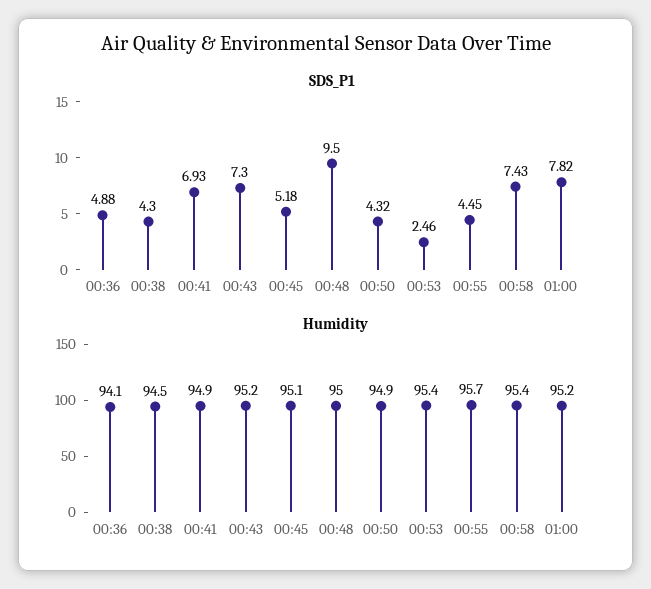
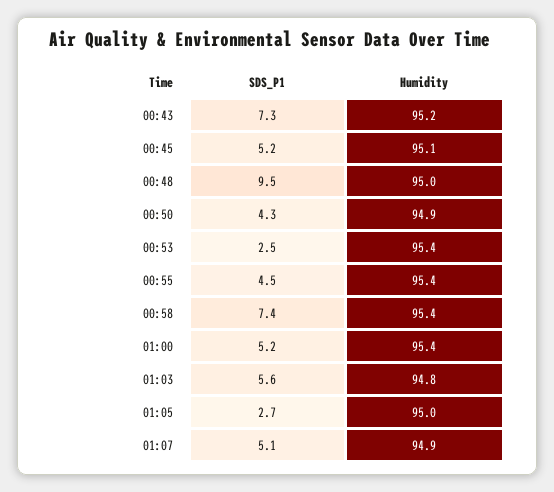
SDS_P1, 00:36: 4.88 -> none
SDS_P1, 00:38: 4.3 -> none
SDS_P1, 00:41: 6.93 -> none
SDS_P1, 01:00: 7.82 -> 5.2
Humidity, 00:36: 94.1 -> none
Humidity, 00:38: 94.5 -> none
Humidity, 00:41: 94.9 -> none
Humidity, 00:55: 95.7 -> 95.4
Humidity, 01:00: 95.2 -> 95.4
SDS_P1, 01:03: none -> 5.6
Humidity, 01:03: none -> 94.8
SDS_P1, 01:05: none -> 2.7
Humidity, 01:05: none -> 95
SDS_P1, 01:07: none -> 5.1
Humidity, 01:07: none -> 94.9

